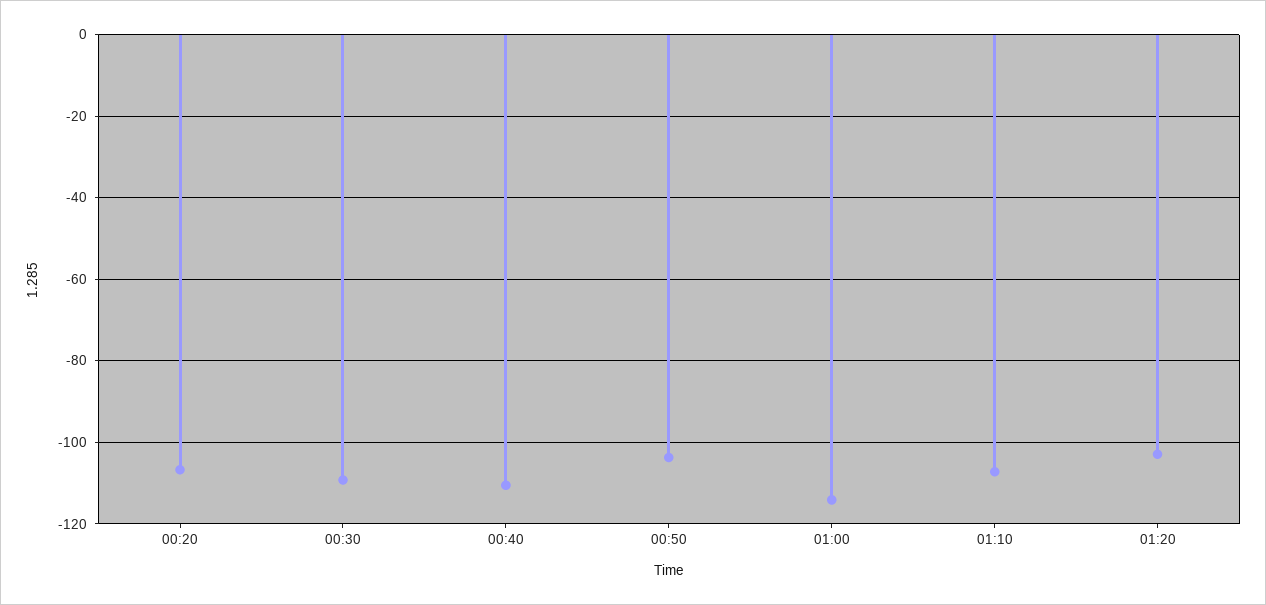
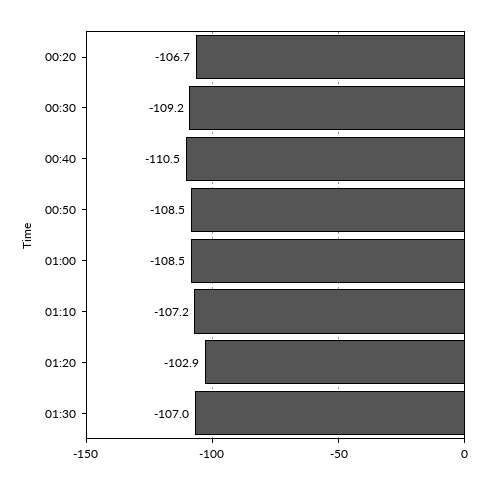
00:50: -104 -> -108.5
01:00: -114 -> -108.5
01:30: none -> -107

